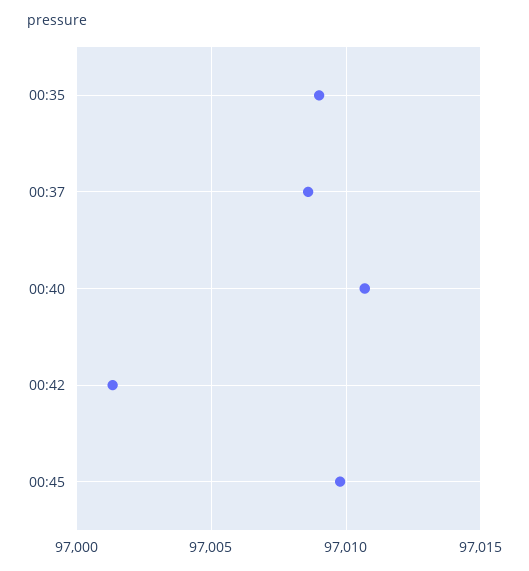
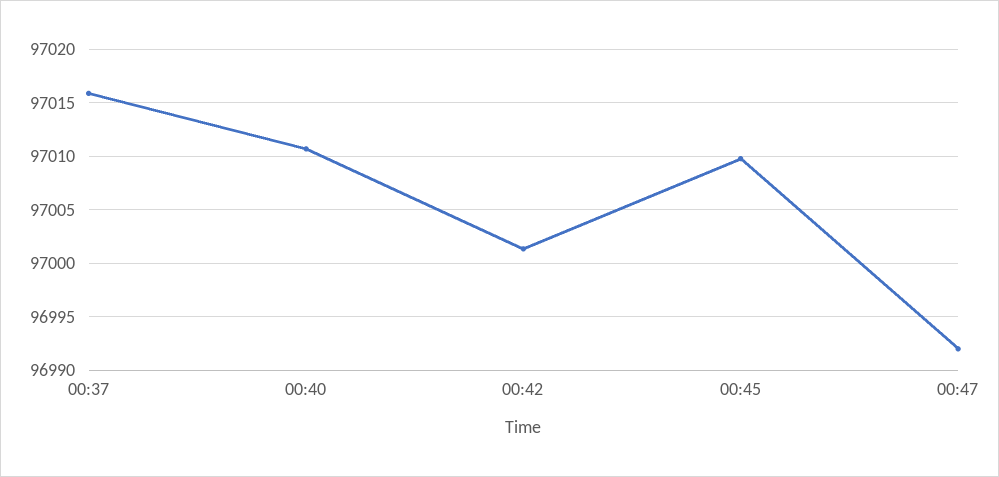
00:35: 97009 -> none
00:37: 97008.5 -> 97016
00:47: none -> 96992

